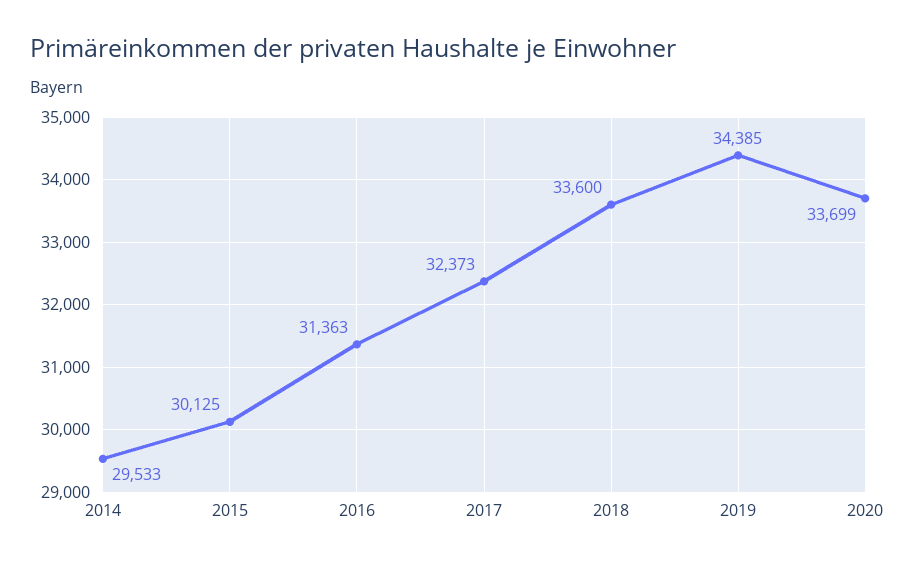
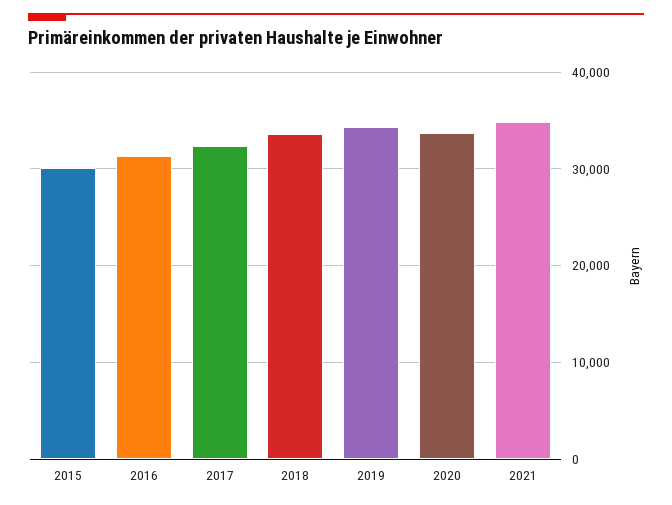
2014: 29533 -> none
2021: none -> 35000

